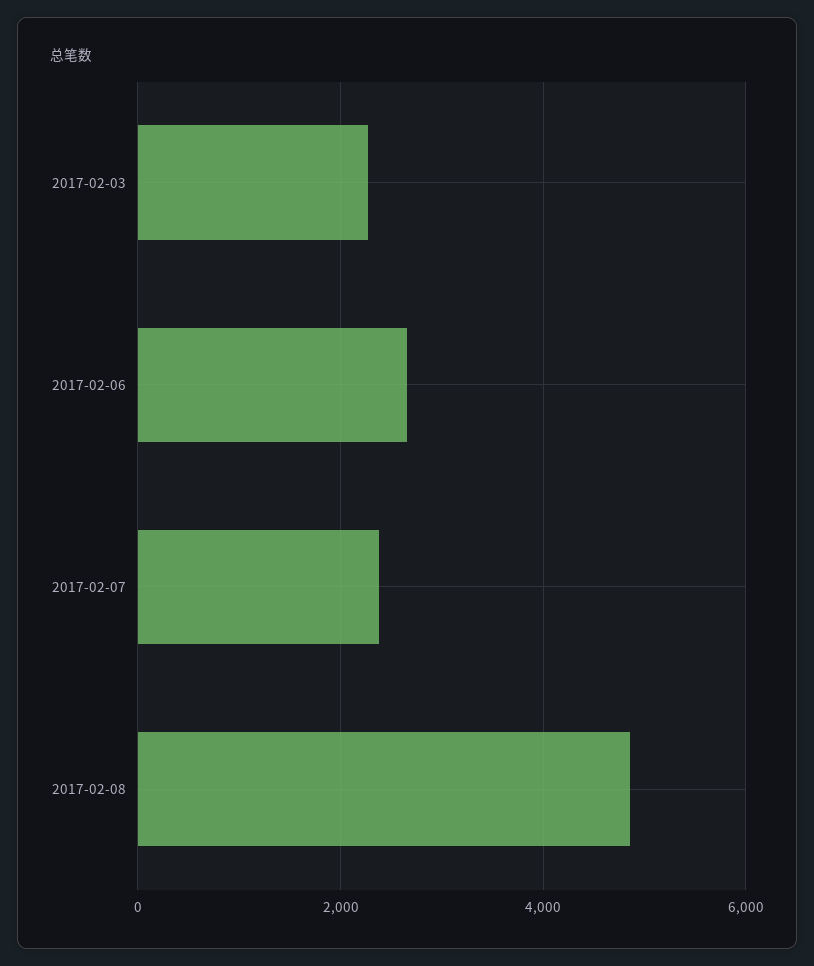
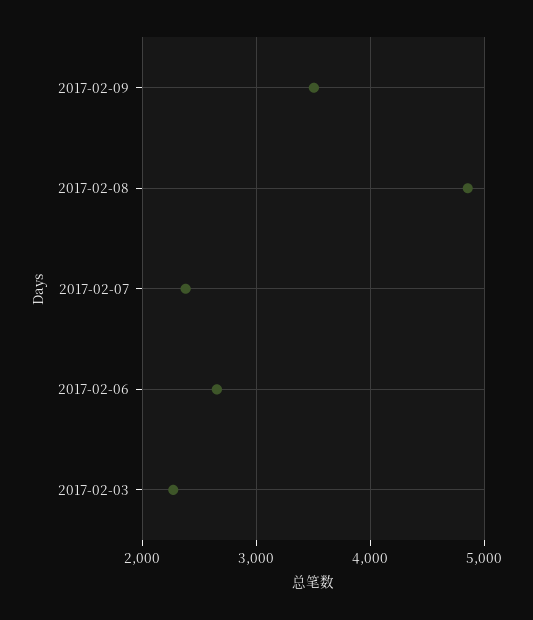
2017-02-09: none -> 3500

